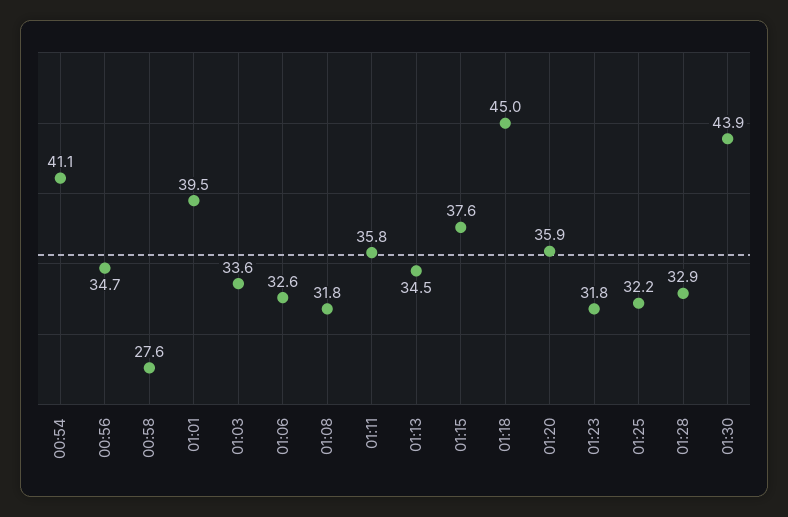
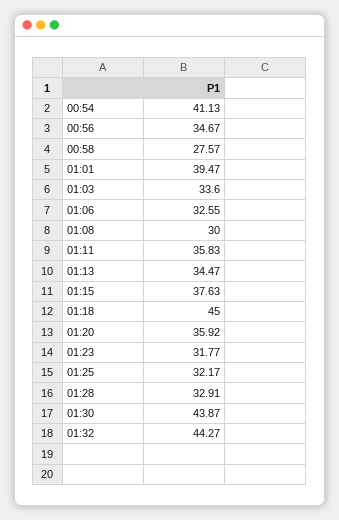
01:08: 31.8 -> 30
01:32: none -> 44.27

